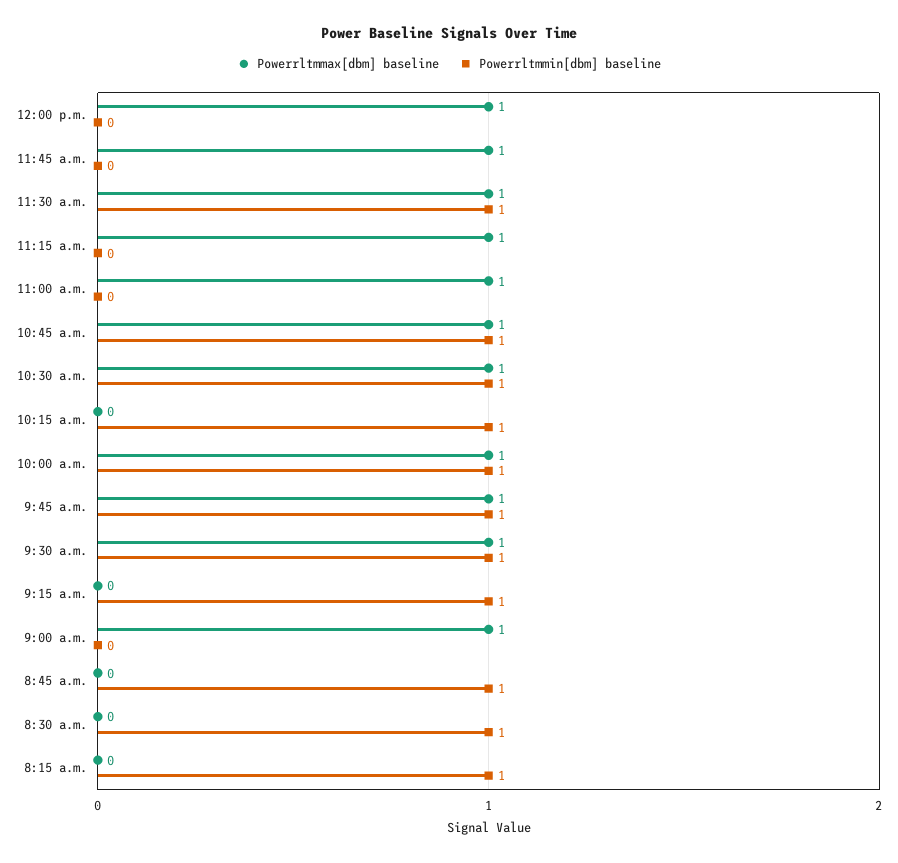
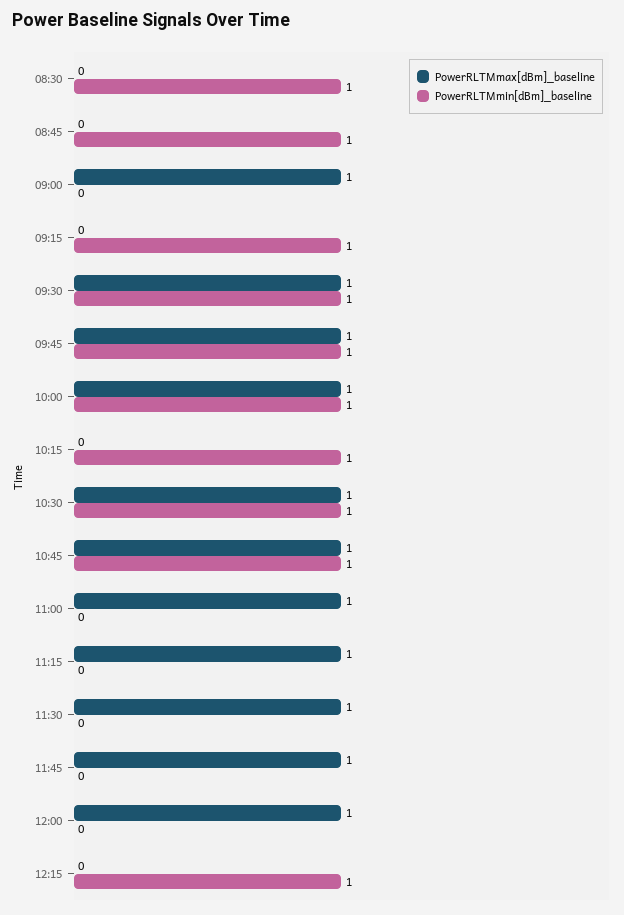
Powerrltmmin[dbm] baseline, 11:30 a.m.: 1 -> 0
Powerrltmmax[dbm] baseline, 8:15 a.m.: 0 -> none
Powerrltmmin[dbm] baseline, 8:15 a.m.: 1 -> none
Powerrltmmax[dbm] baseline, 12:15: none -> 0
Powerrltmmin[dbm] baseline, 12:15: none -> 1

